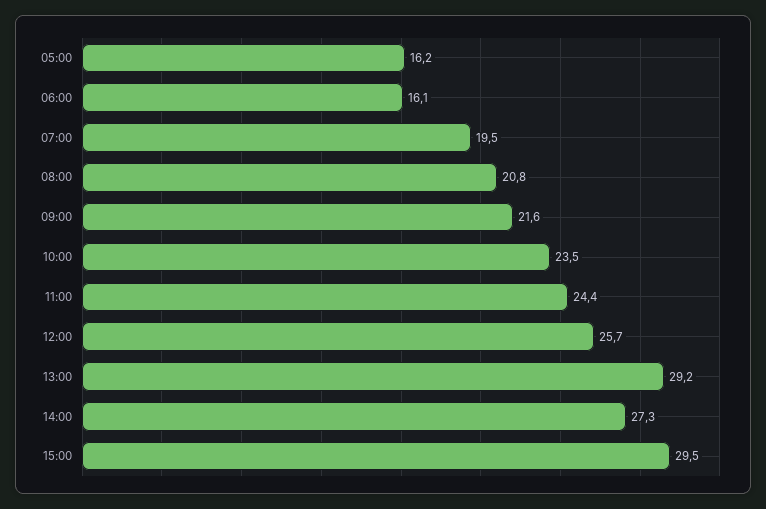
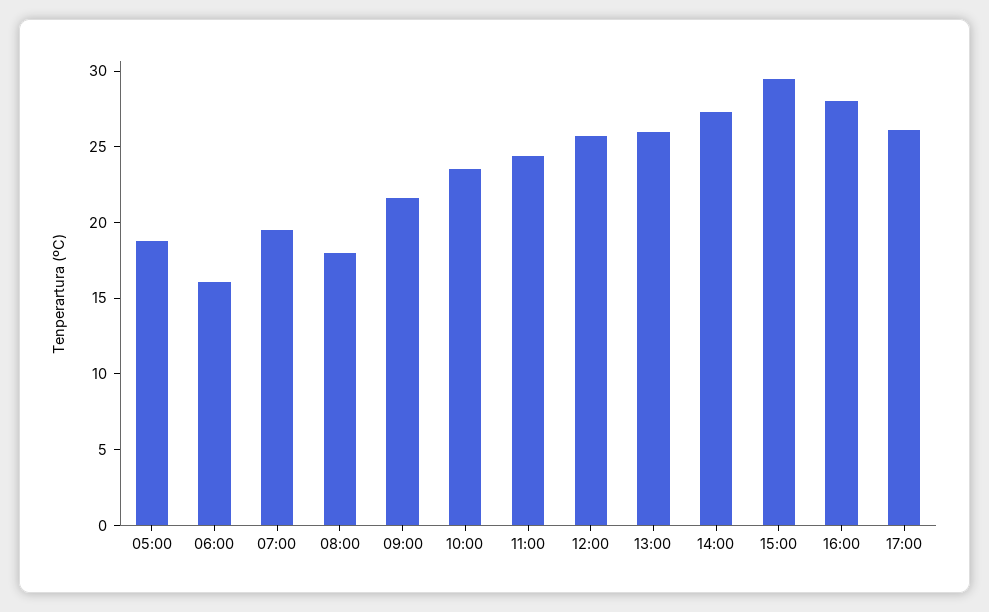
05:00: 16.2 -> 19
08:00: 20.8 -> 18
13:00: 29.2 -> 26
16:00: none -> 28
17:00: none -> 26

